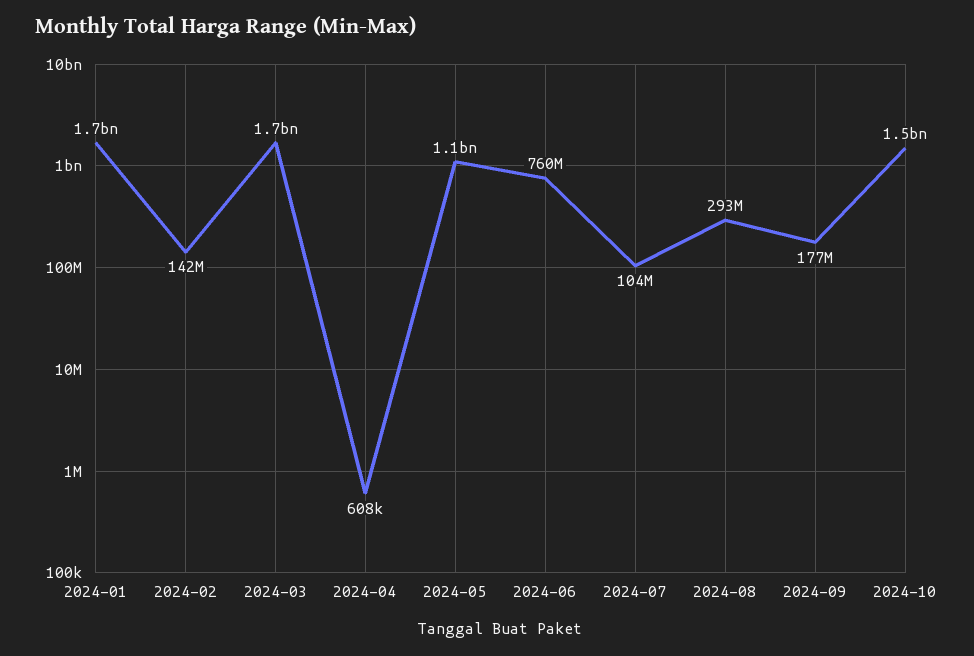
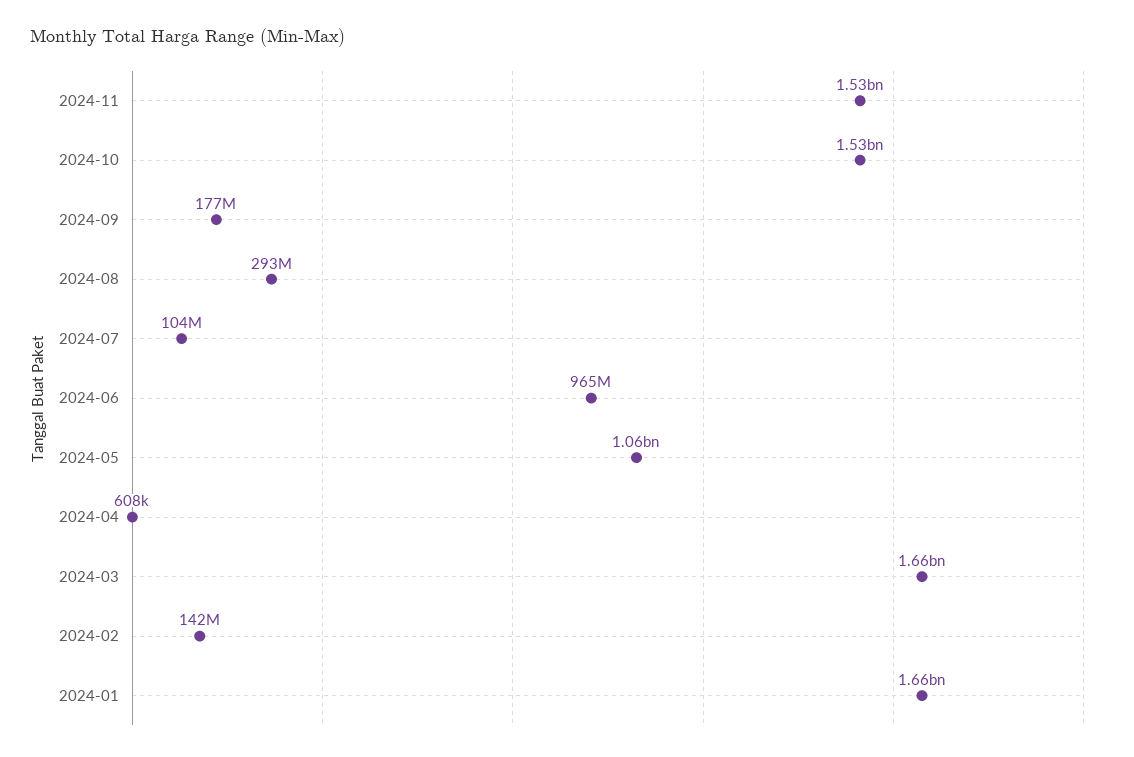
2024-06: 760000000 -> 965000000
2024-11: none -> 1530000000

